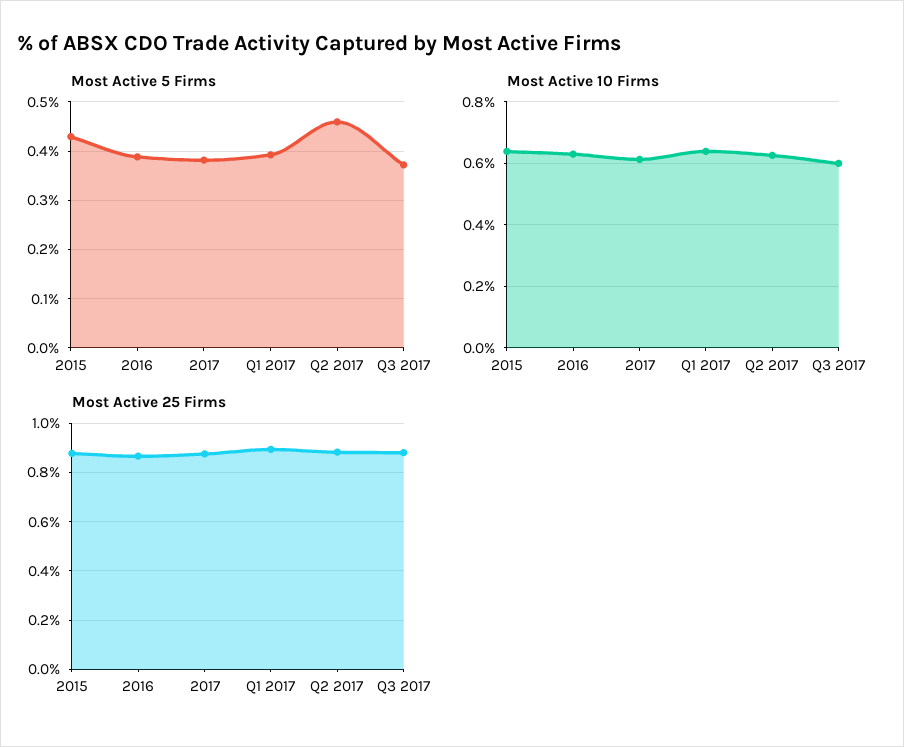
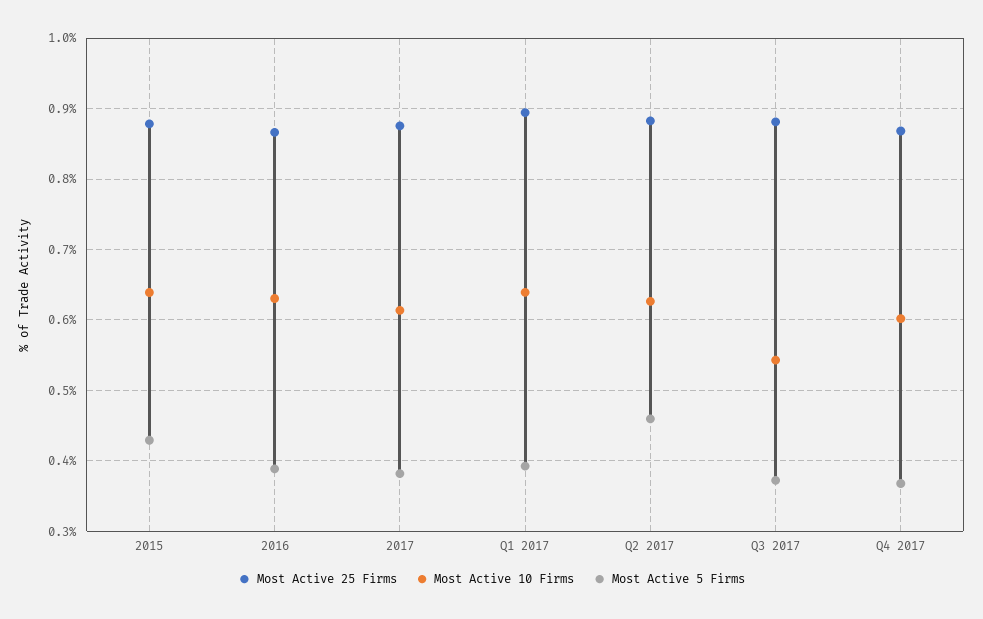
Most Active 10 Firms, Q3 2017: 0.6 -> 0.54
Most Active 25 Firms, Q4 2017: none -> 0.87
Most Active 10 Firms, Q4 2017: none -> 0.6
Most Active 5 Firms, Q4 2017: none -> 0.37

